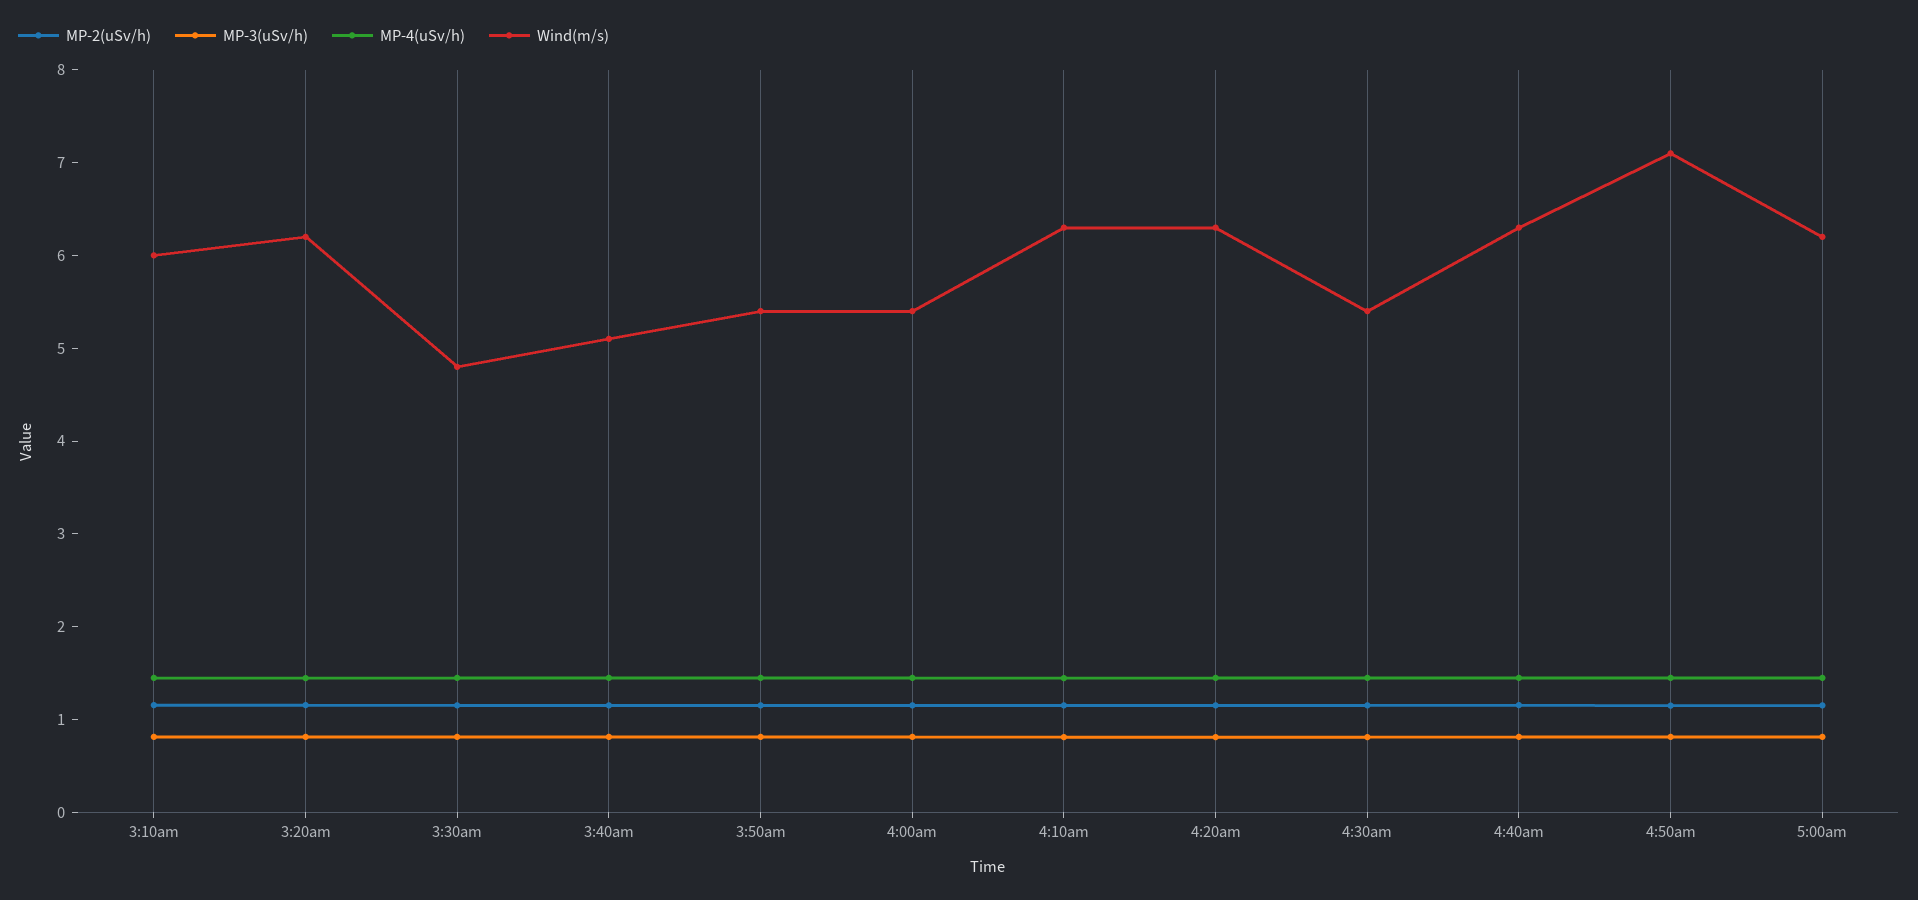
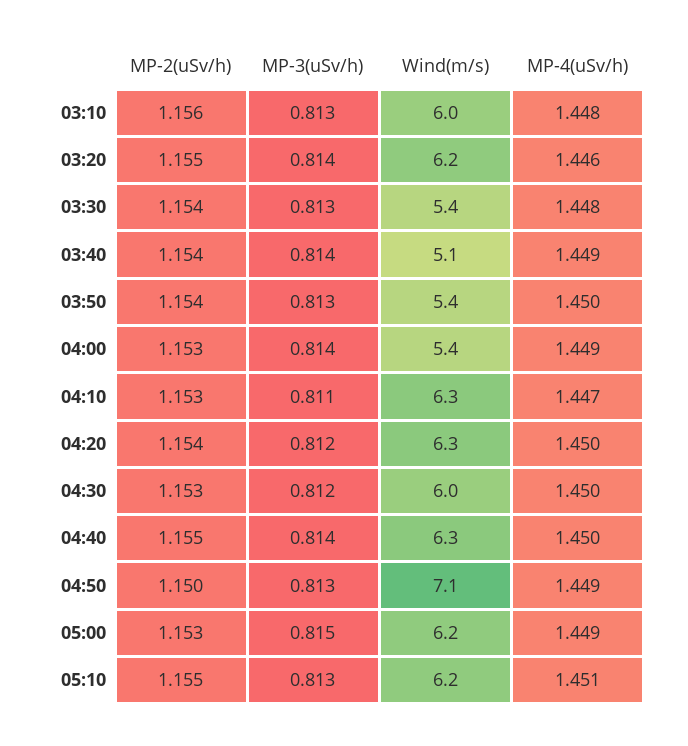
Wind(m/s), 3:30am: 4.8 -> 5.4
Wind(m/s), 4:30am: 5.4 -> 6
MP-2(uSv/h), 05:10: none -> 1.155
MP-3(uSv/h), 05:10: none -> 0.813
Wind(m/s), 05:10: none -> 6.2
MP-4(uSv/h), 05:10: none -> 1.451

